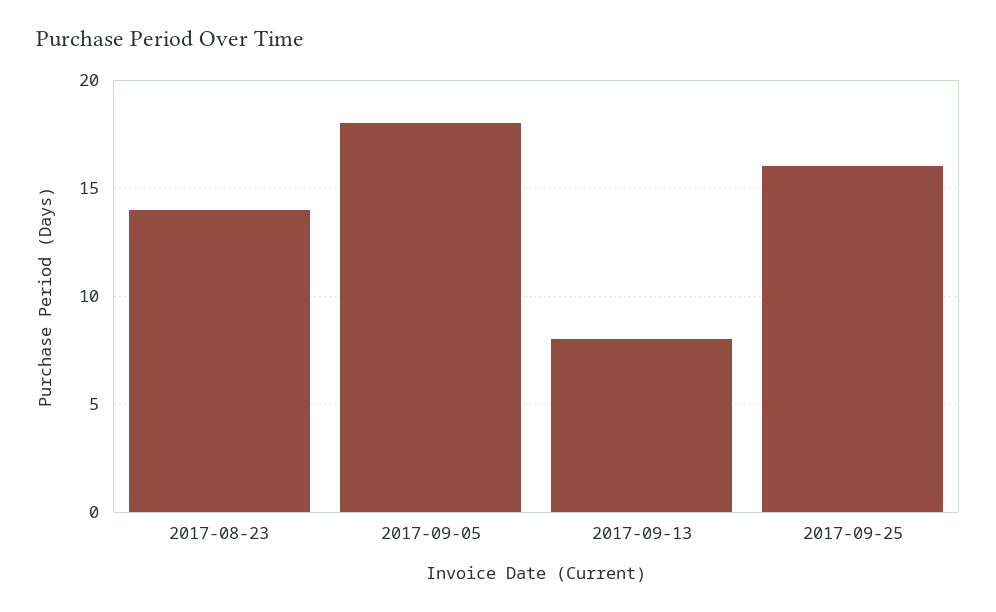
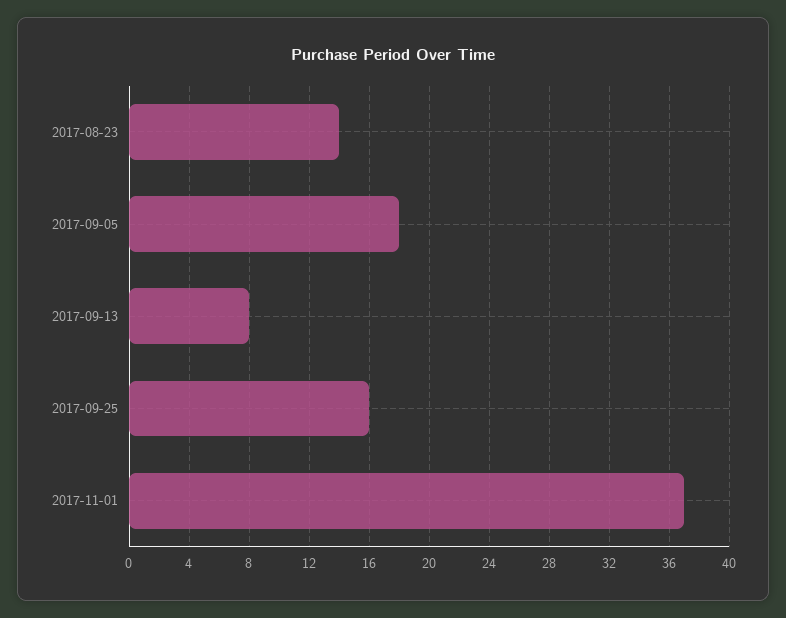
2017-11-01: none -> 37

